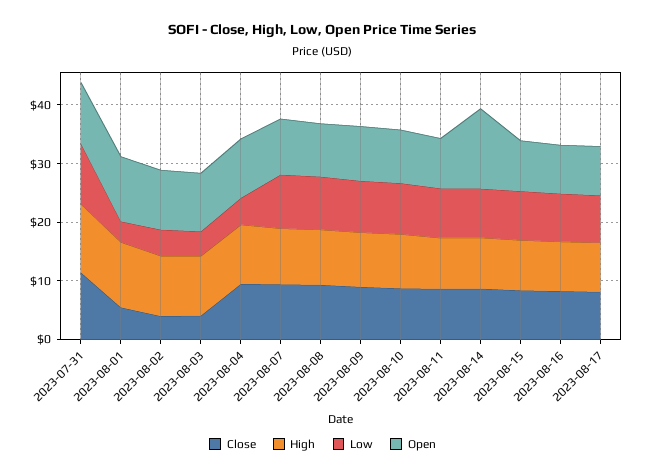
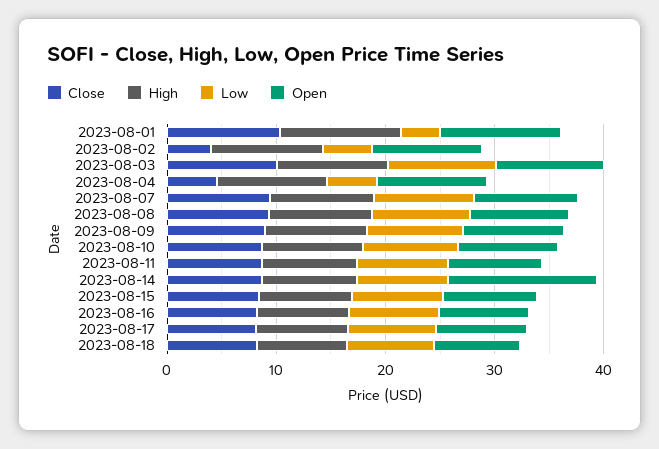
Close, 2023-07-31: 12 -> none
High, 2023-07-31: 12 -> none
Low, 2023-07-31: 10 -> none
Open, 2023-07-31: 10 -> none
Close, 2023-08-01: 6 -> 10
Close, 2023-08-03: 4 -> 10
Low, 2023-08-03: 4 -> 10
Close, 2023-08-04: 10 -> 4
Close, 2023-08-18: none -> 8
High, 2023-08-18: none -> 8
Low, 2023-08-18: none -> 8
Open, 2023-08-18: none -> 8

